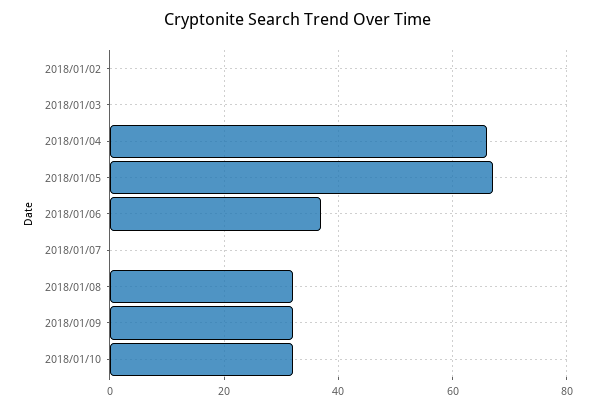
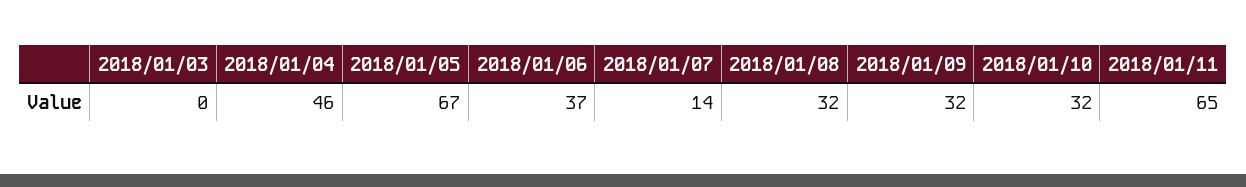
2018/01/02: 0 -> none
2018/01/04: 65 -> 46
2018/01/07: 0 -> 14
2018/01/11: none -> 65

